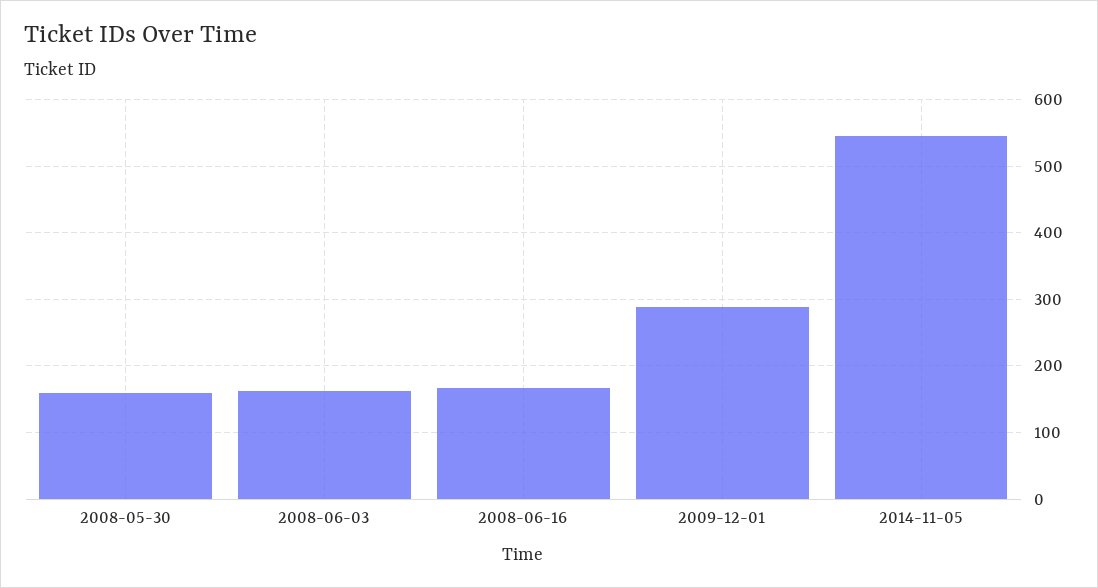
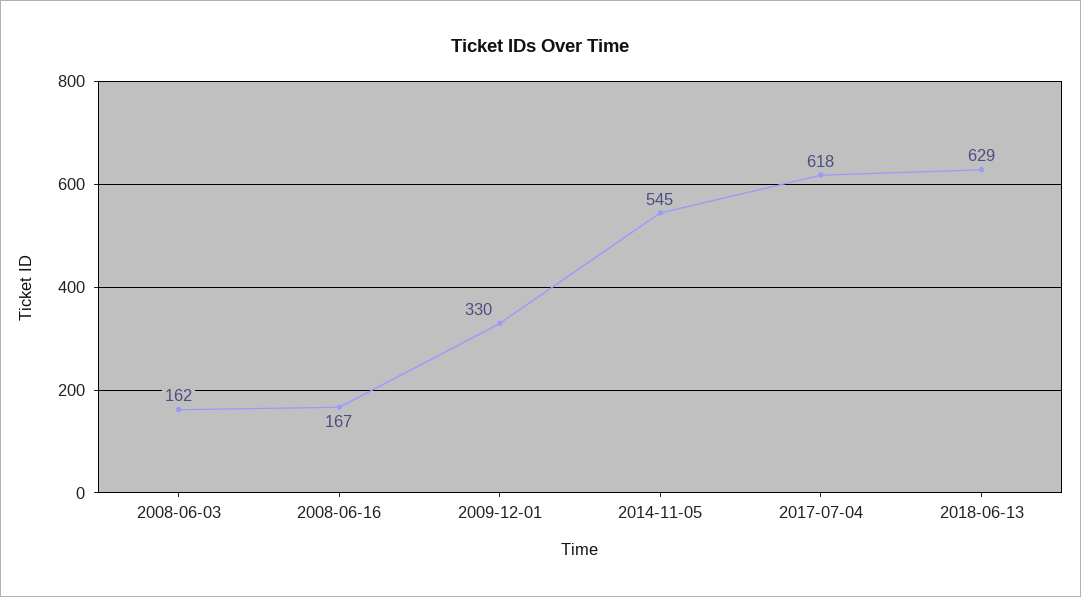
2008-05-30: 160 -> none
2009-12-01: 290 -> 330
2017-07-04: none -> 618
2018-06-13: none -> 629

